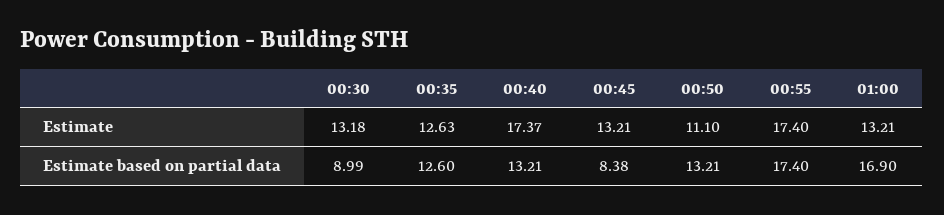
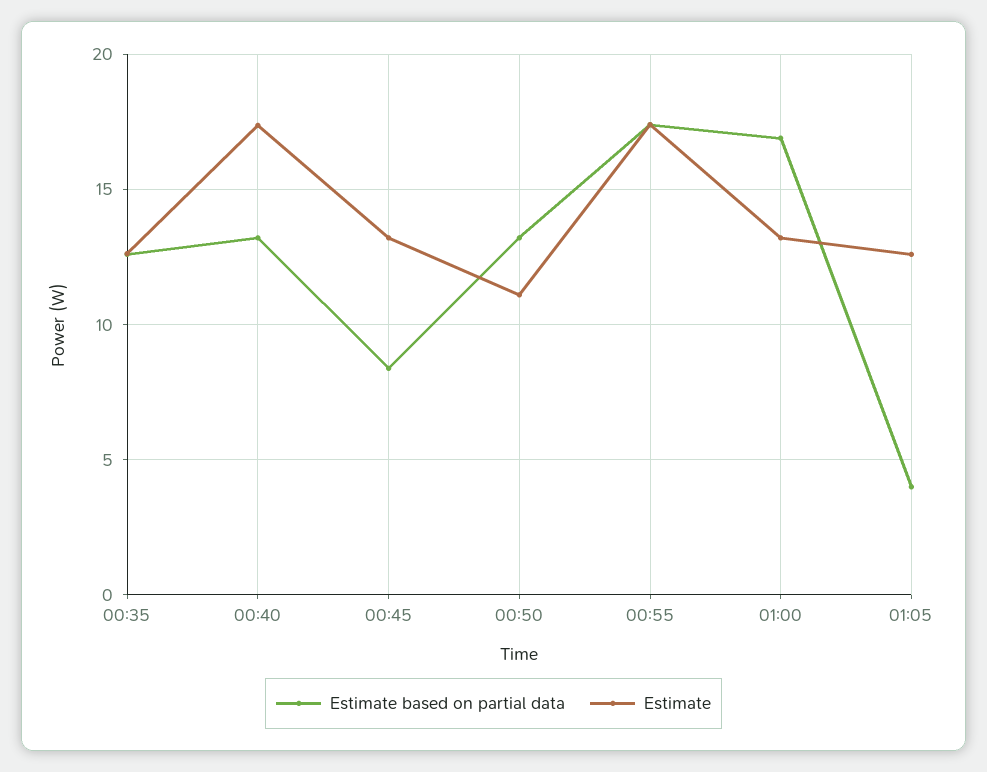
Estimate, 00:30: 13.18 -> none
Estimate based on partial data, 00:30: 8.99 -> none
Estimate based on partial data, 01:05: none -> 4
Estimate, 01:05: none -> 12.5

